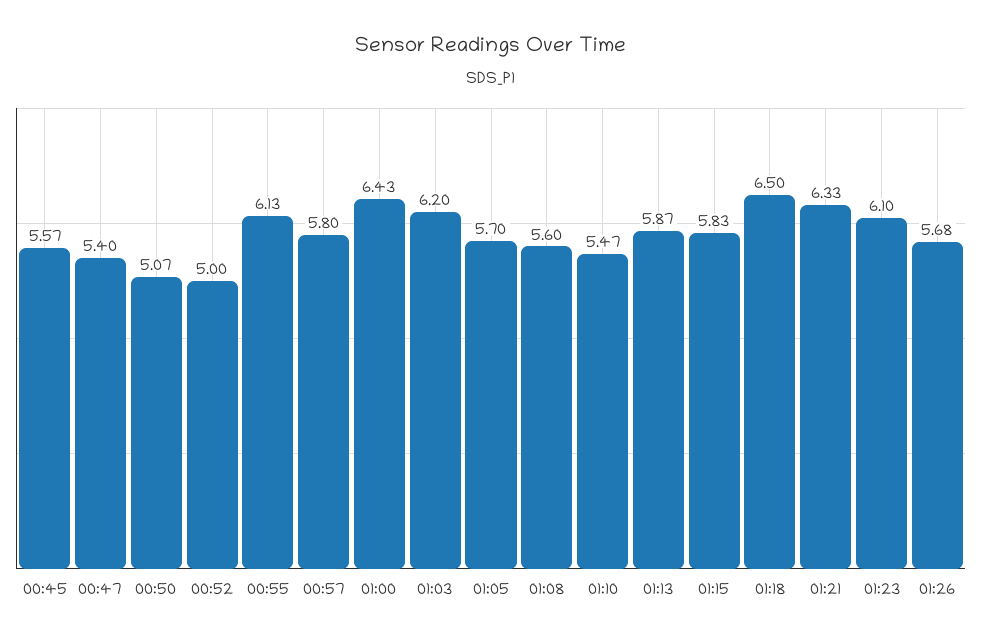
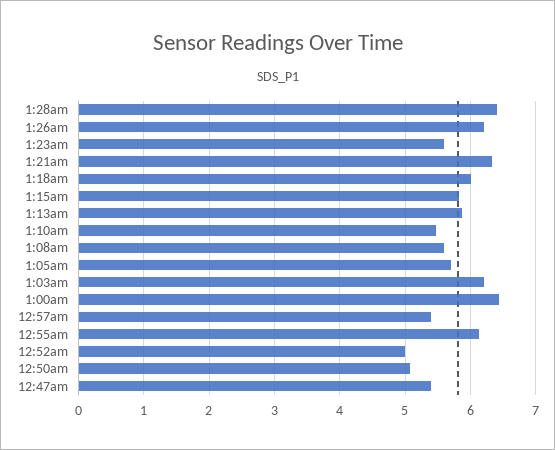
00:45: 5.57 -> none
00:57: 5.8 -> 5.4
01:18: 6.5 -> 6
01:23: 6.1 -> 5.6
01:26: 5.68 -> 6.2
1:28am: none -> 6.4

